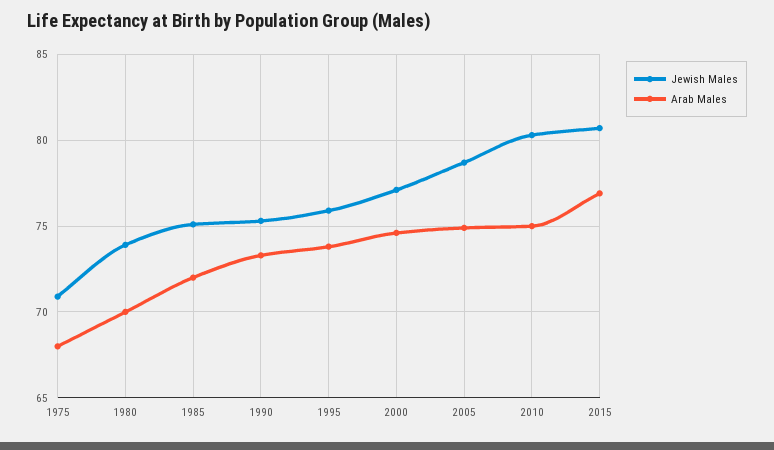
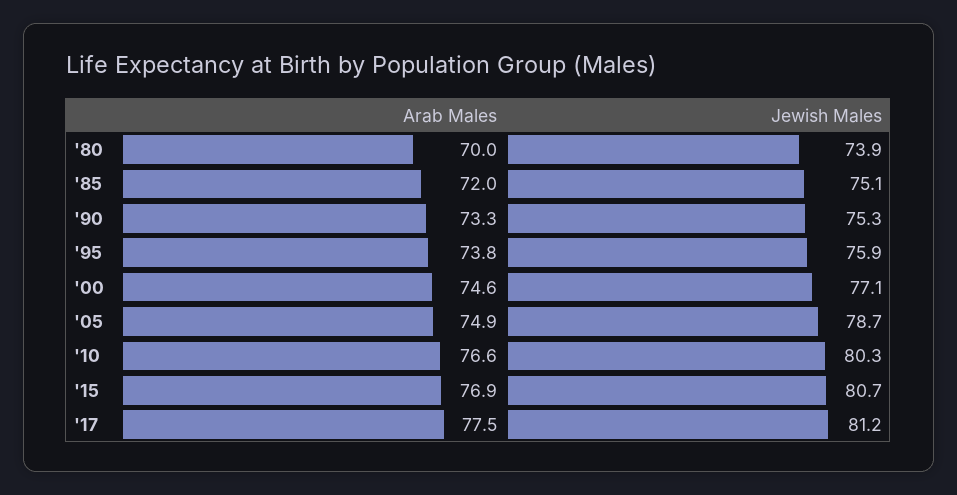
Jewish Males, 1975: 71 -> none
Arab Males, 1975: 68 -> none
Arab Males, 2010: 75 -> 76.6
Arab Males, '17: none -> 77.5
Jewish Males, '17: none -> 81.2

